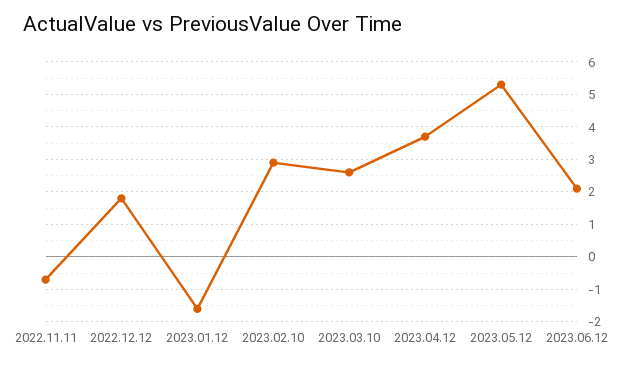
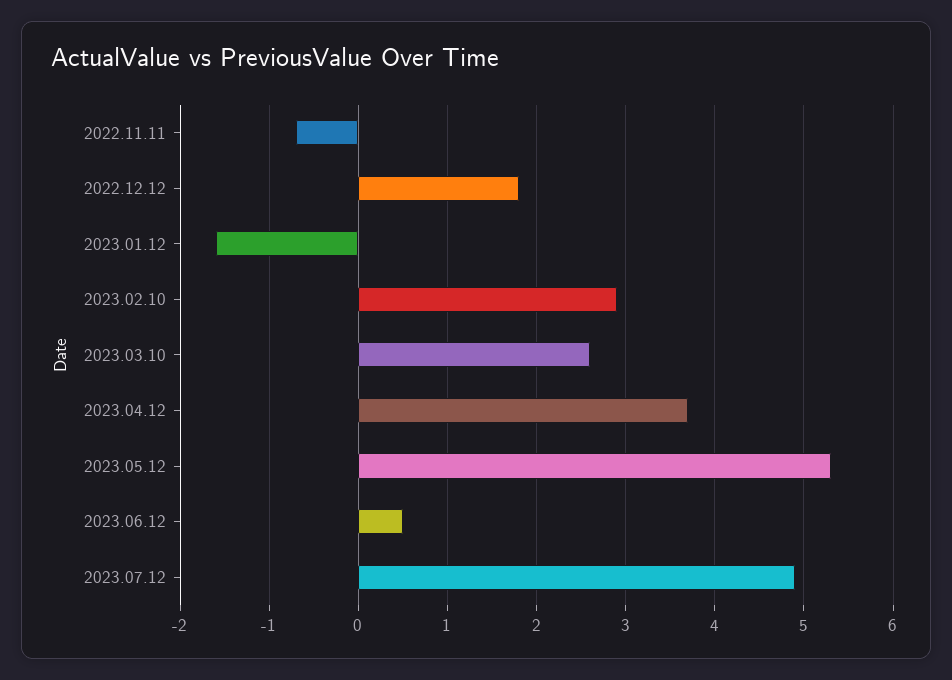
2023.06.12: 2 -> 0.5
2023.07.12: none -> 4.9

